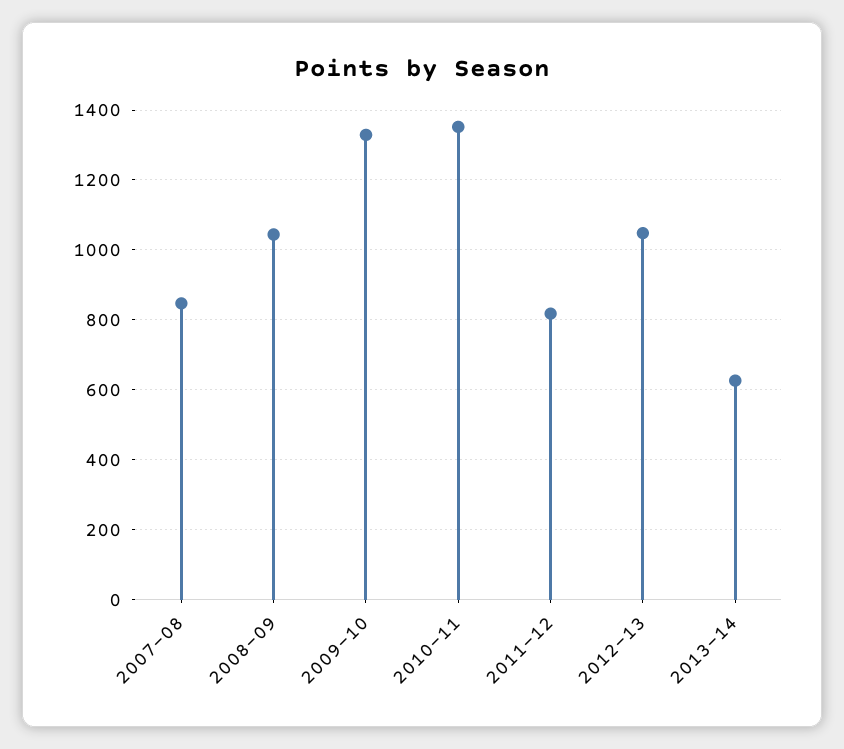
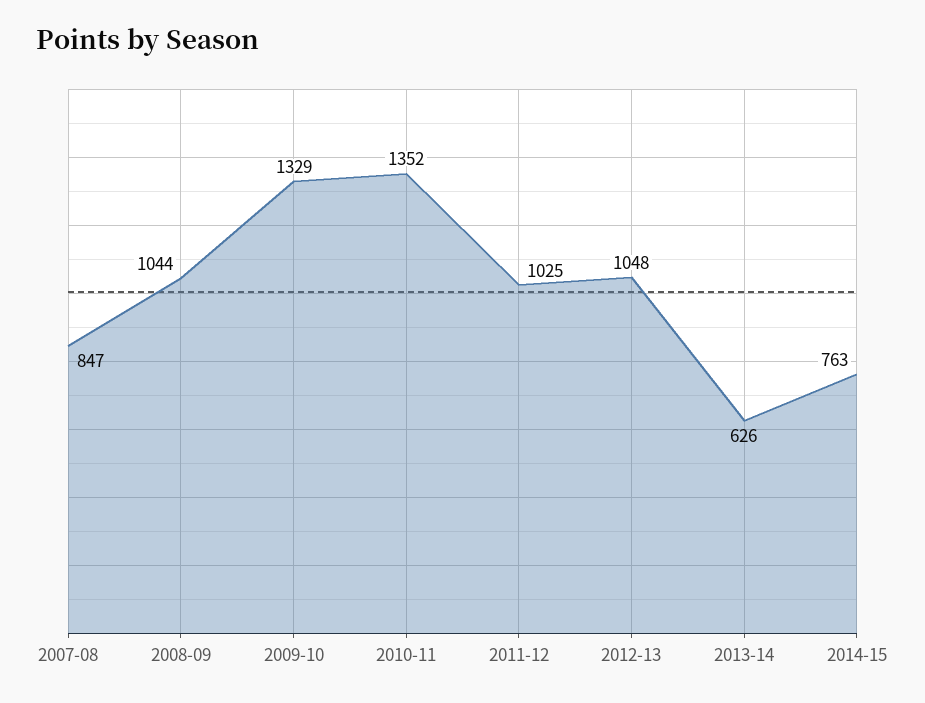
2011-12: 820 -> 1025
2014-15: none -> 763

